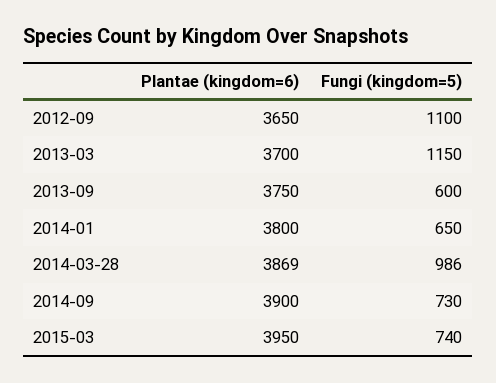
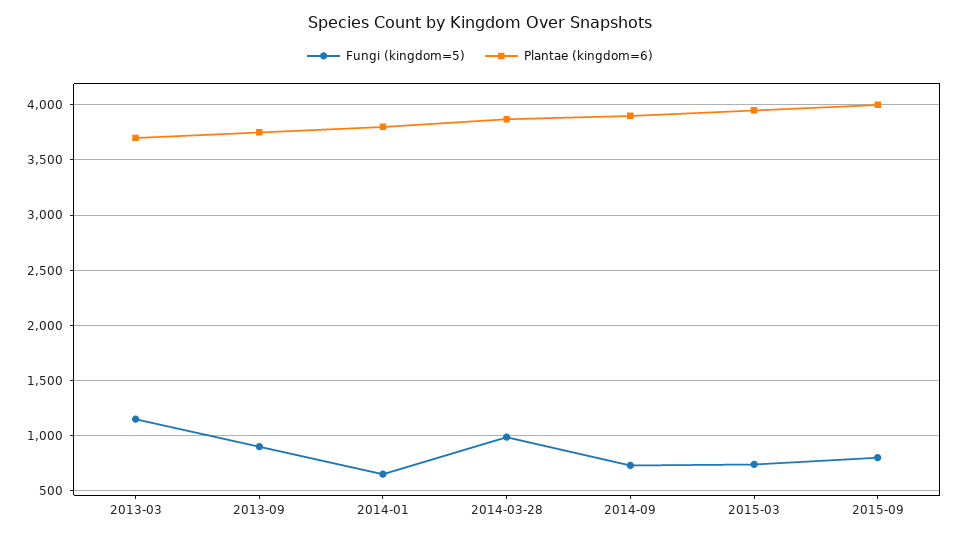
Plantae (kingdom=6), 2012-09: 3650 -> none
Fungi (kingdom=5), 2012-09: 1100 -> none
Fungi (kingdom=5), 2013-09: 600 -> 900
Fungi (kingdom=5), 2015-09: none -> 800
Plantae (kingdom=6), 2015-09: none -> 4000

